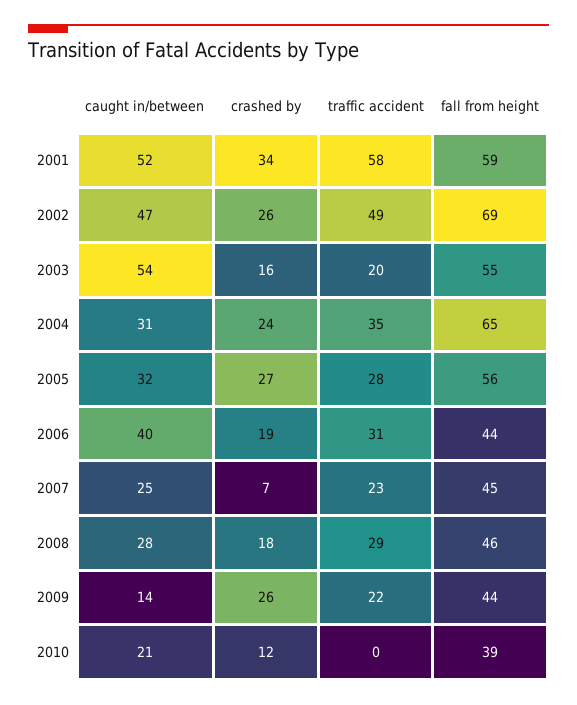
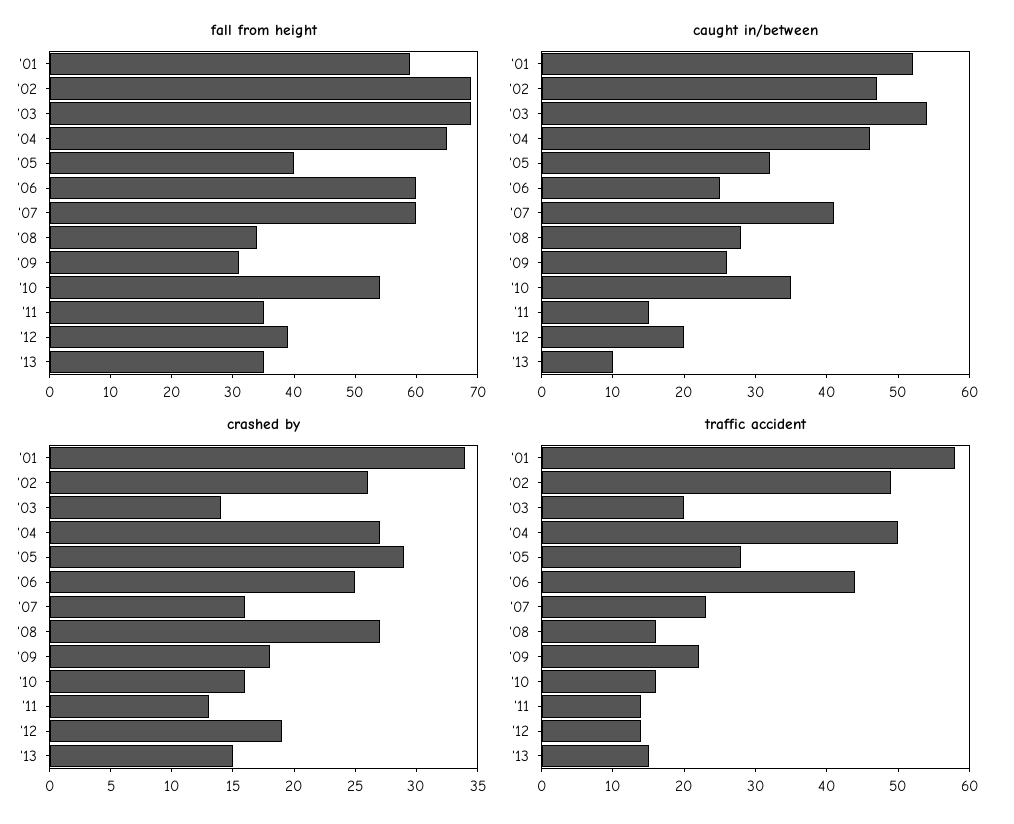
crashed by, 2003: 16 -> 14
fall from height, 2003: 55 -> 70
caught in/between, 2004: 31 -> 45
crashed by, 2004: 24 -> 27
traffic accident, 2004: 35 -> 50
crashed by, 2005: 27 -> 29
fall from height, 2005: 56 -> 40
caught in/between, 2006: 40 -> 25
crashed by, 2006: 19 -> 25
traffic accident, 2006: 31 -> 45
fall from height, 2006: 44 -> 60
caught in/between, 2007: 25 -> 40
crashed by, 2007: 7 -> 16
fall from height, 2007: 45 -> 60
crashed by, 2008: 18 -> 27
traffic accident, 2008: 29 -> 15
fall from height, 2008: 46 -> 35
caught in/between, 2009: 14 -> 25
crashed by, 2009: 26 -> 18
fall from height, 2009: 44 -> 30
caught in/between, 2010: 21 -> 35
crashed by, 2010: 12 -> 16
traffic accident, 2010: 0 -> 15
fall from height, 2010: 39 -> 55
fall from height, '11: none -> 35
fall from height, '12: none -> 40
fall from height, '13: none -> 35
caught in/between, '11: none -> 15
caught in/between, '12: none -> 20
caught in/between, '13: none -> 10
crashed by, '11: none -> 13
crashed by, '12: none -> 19
crashed by, '13: none -> 15
traffic accident, '11: none -> 15
traffic accident, '12: none -> 15
traffic accident, '13: none -> 15

